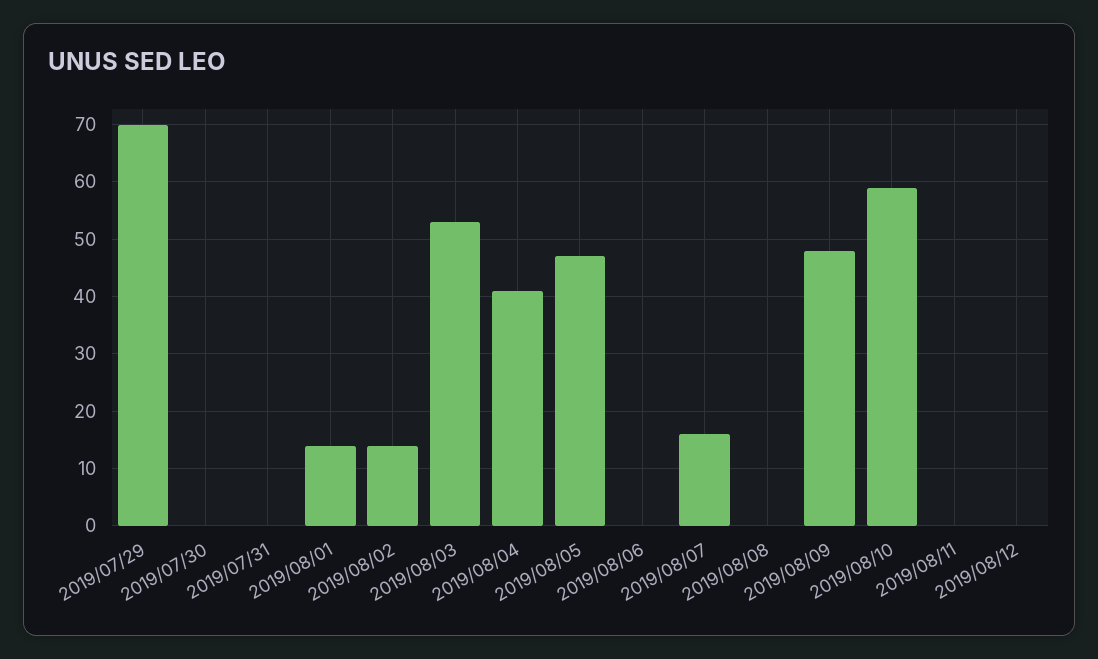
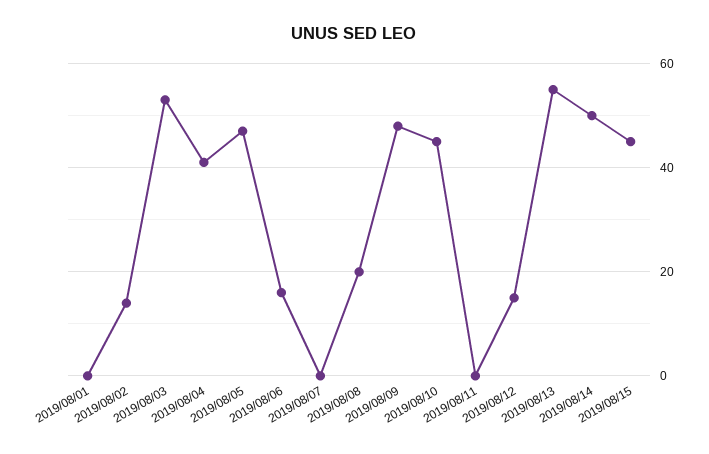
2019/07/29: 70 -> none
2019/07/30: 0 -> none
2019/07/31: 0 -> none
2019/08/01: 15 -> 0
2019/08/06: 0 -> 15
2019/08/07: 15 -> 0
2019/08/08: 0 -> 20
2019/08/10: 60 -> 45
2019/08/12: 0 -> 15
2019/08/13: none -> 55
2019/08/14: none -> 50
2019/08/15: none -> 45

